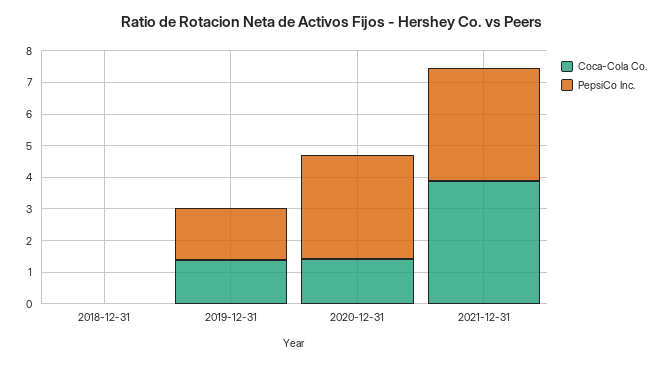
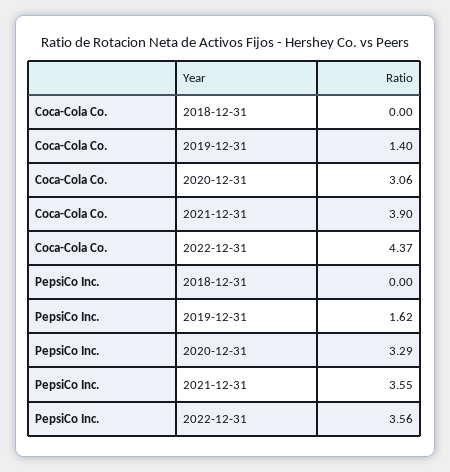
Coca-Cola Co., 2020-12-31: 1.5 -> 3.06
Coca-Cola Co., 2022-12-31: none -> 4.37
PepsiCo Inc., 2022-12-31: none -> 3.56

